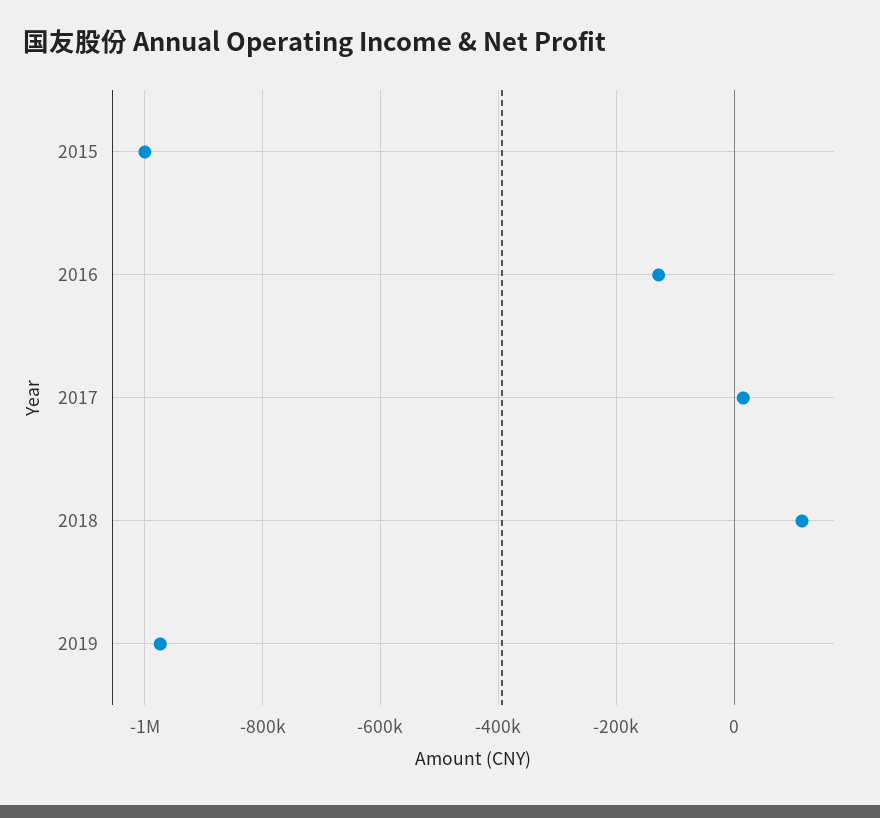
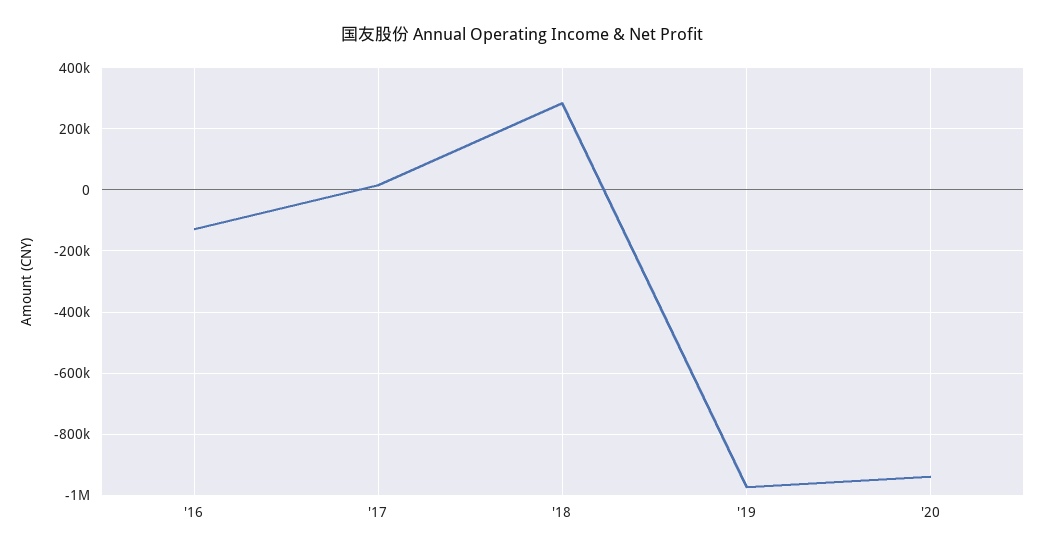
2015: -1000000 -> none
2018: 120000 -> 280000
'20: none -> -940000

